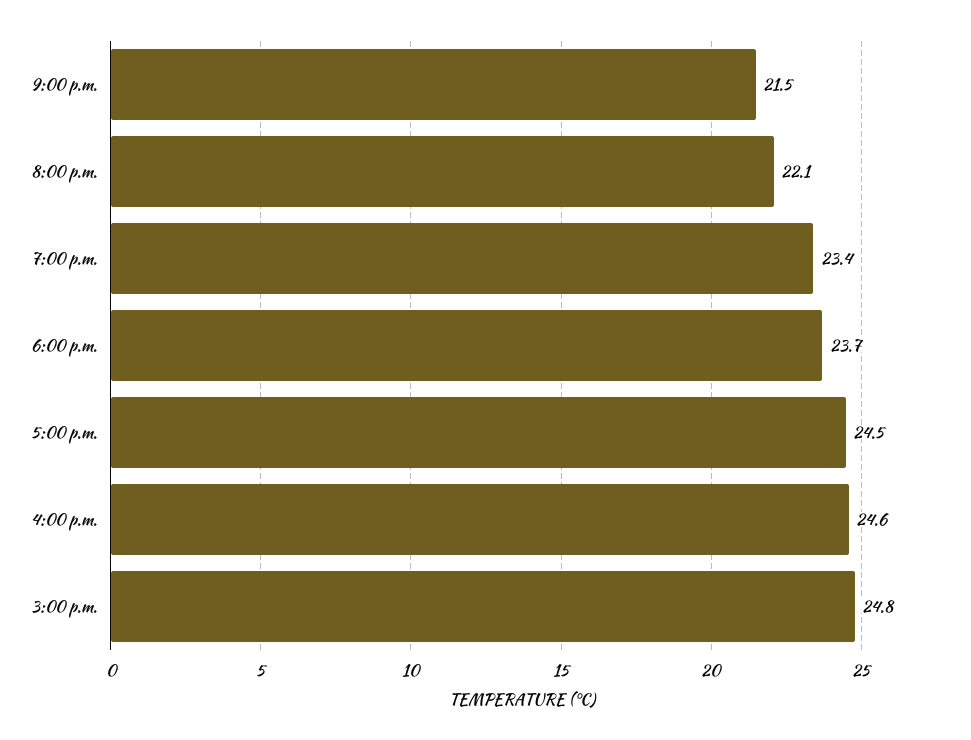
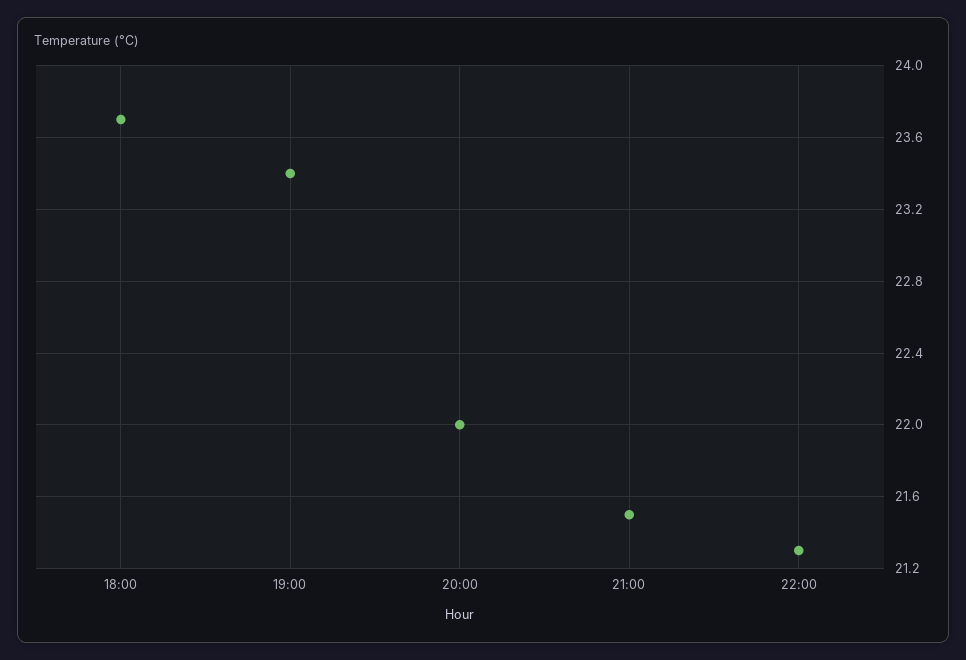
8:00 p.m.: 22.1 -> 22
5:00 p.m.: 24.5 -> none
4:00 p.m.: 24.6 -> none
3:00 p.m.: 24.8 -> none
22:00: none -> 21.3

